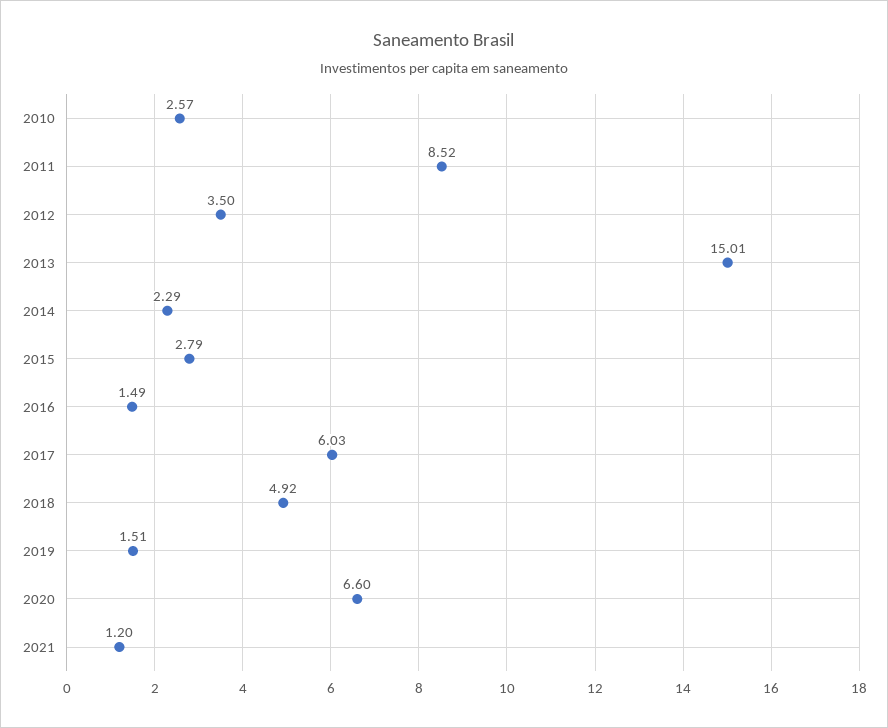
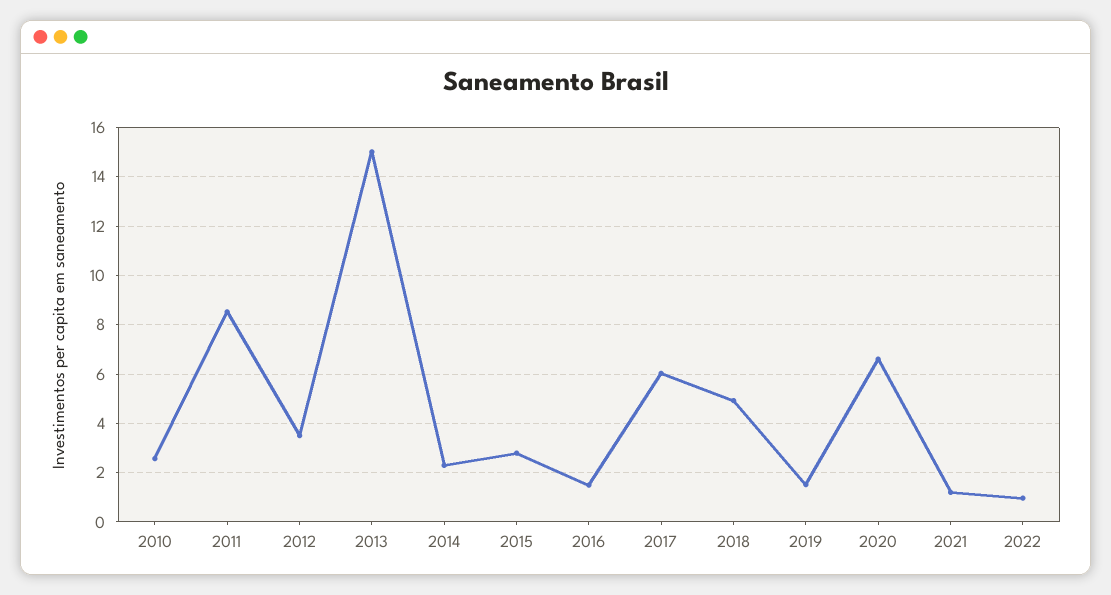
2022: none -> 1

